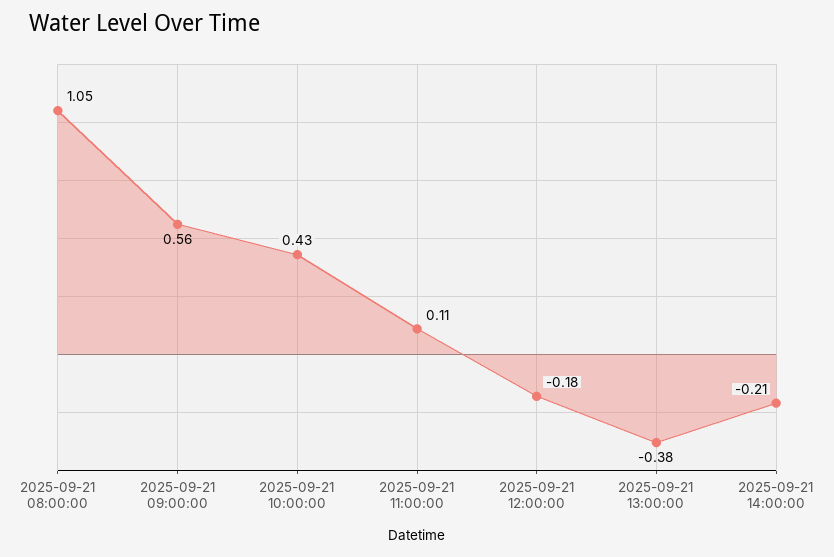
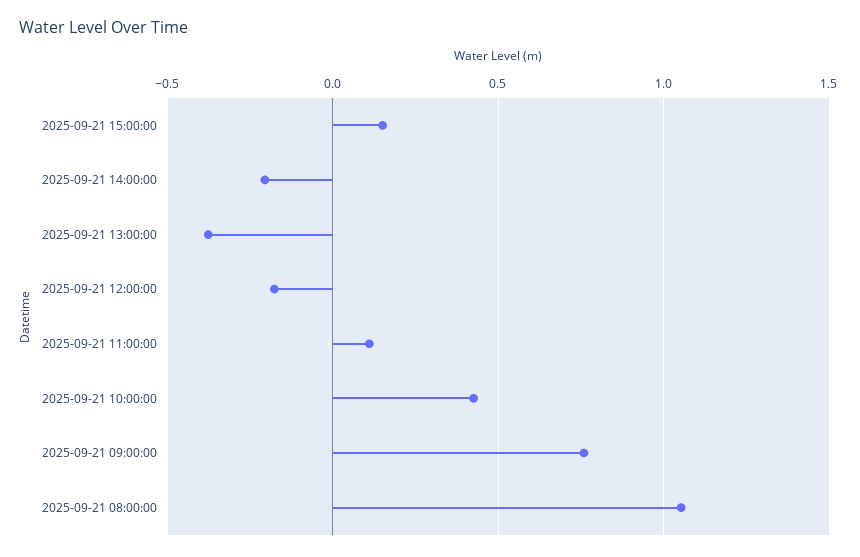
2025-09-21 09:00:00: 0.56 -> 0.75
2025-09-21 15:00:00: none -> 0.15

